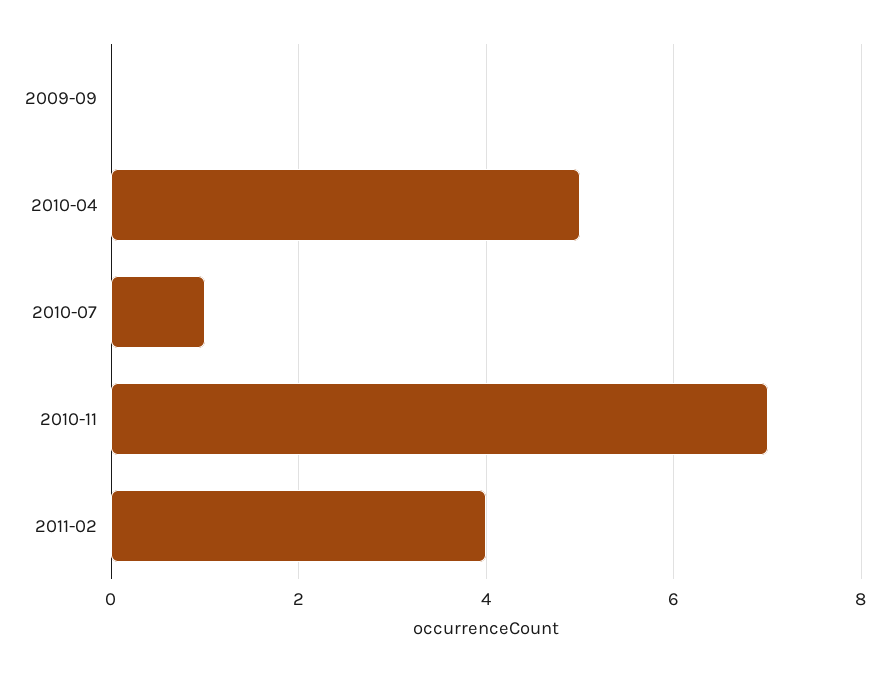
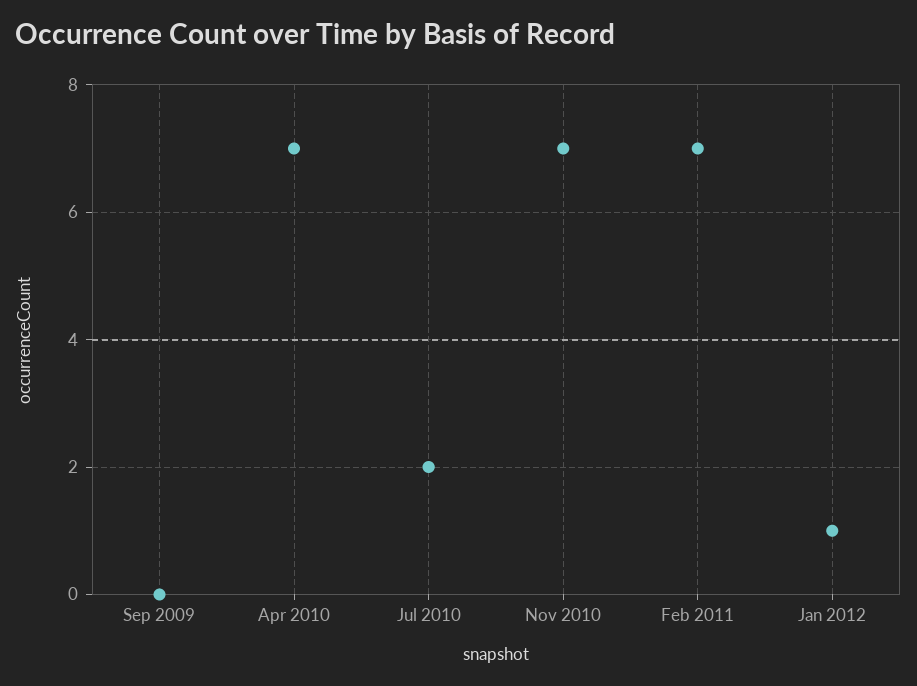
2010-04: 5 -> 7
2010-07: 1 -> 2
2011-02: 4 -> 7
Jan 2012: none -> 1

